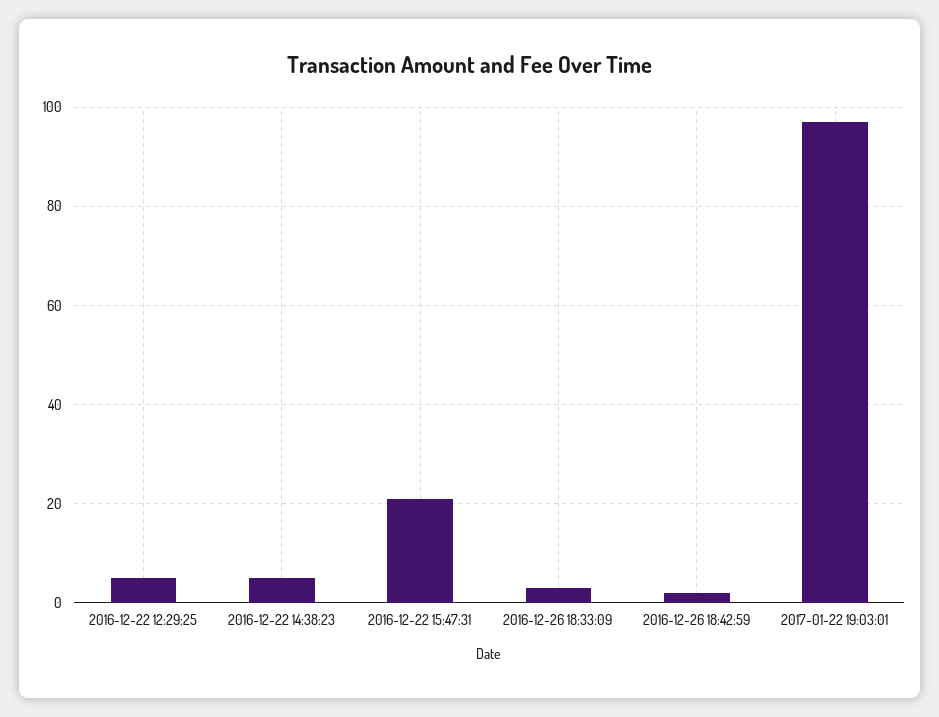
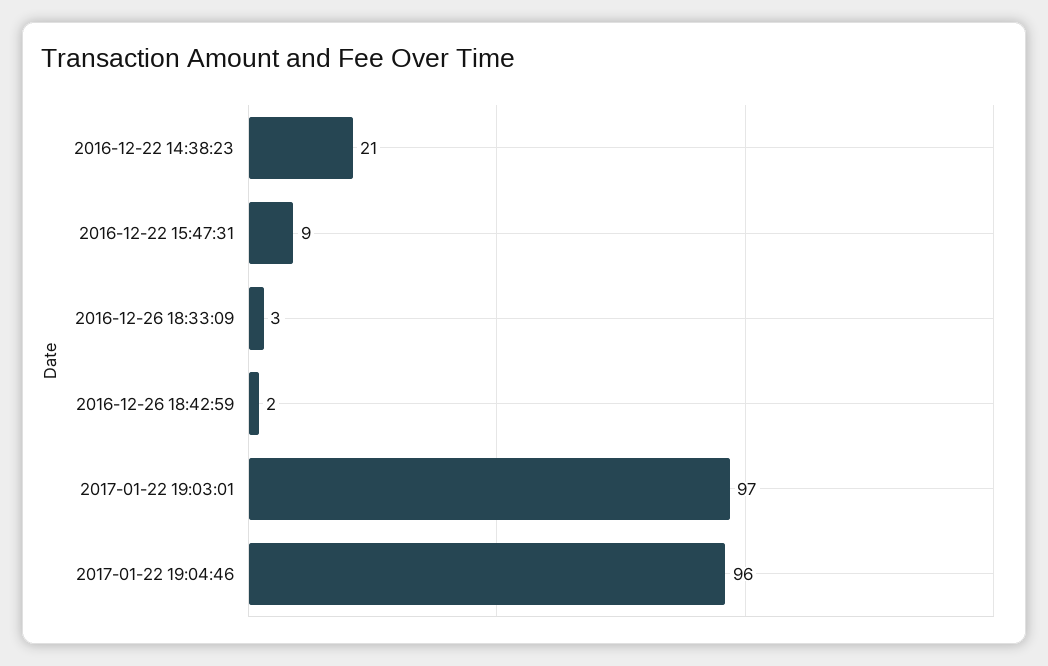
2016-12-22 12:29:25: 5 -> none
2016-12-22 14:38:23: 5 -> 21
2016-12-22 15:47:31: 20 -> 9
2017-01-22 19:04:46: none -> 96

